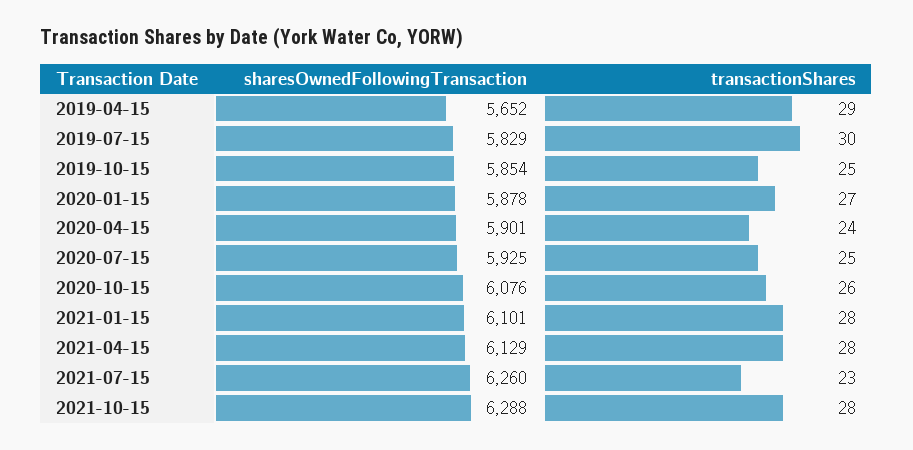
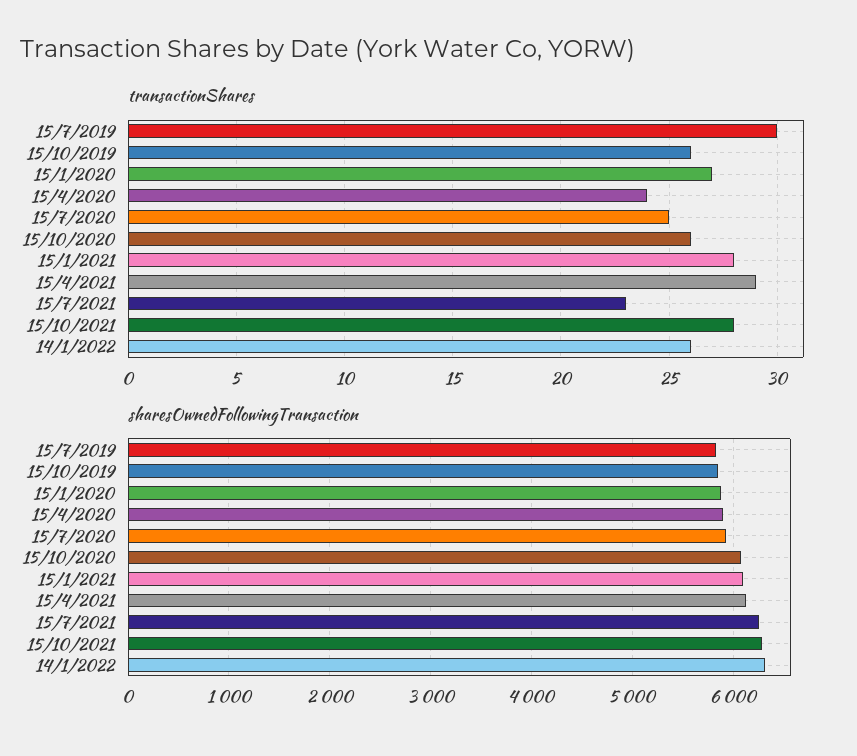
sharesOwnedFollowingTransaction, 2019-04-15: 5652 -> none
transactionShares, 2019-04-15: 29 -> none
transactionShares, 2019-10-15: 25 -> 26
transactionShares, 2021-04-15: 28 -> 29
transactionShares, 14/1/2022: none -> 26
sharesOwnedFollowingTransaction, 14/1/2022: none -> 6300

